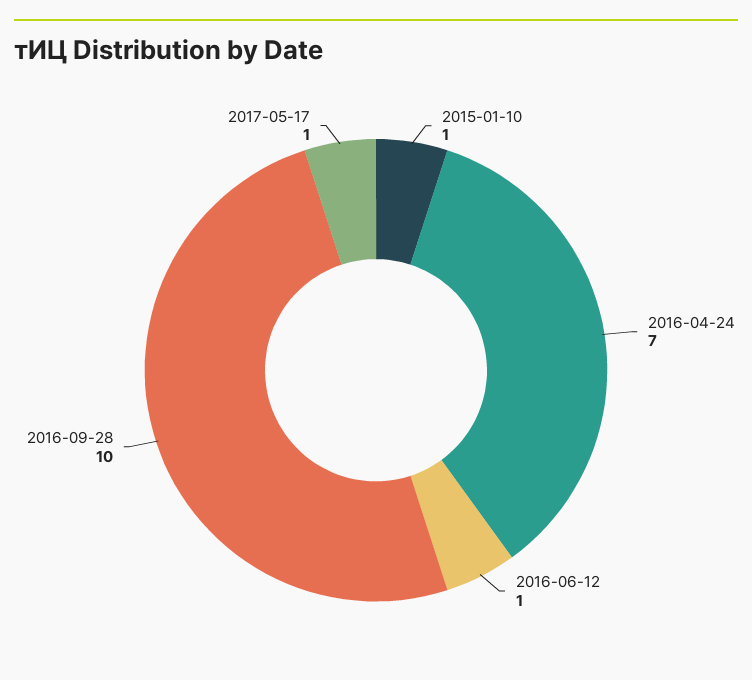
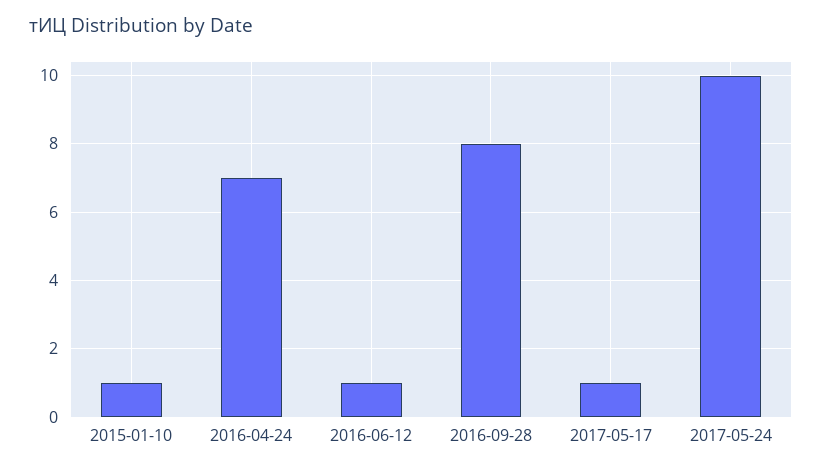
2016-09-28: 10 -> 8
2017-05-24: none -> 10

